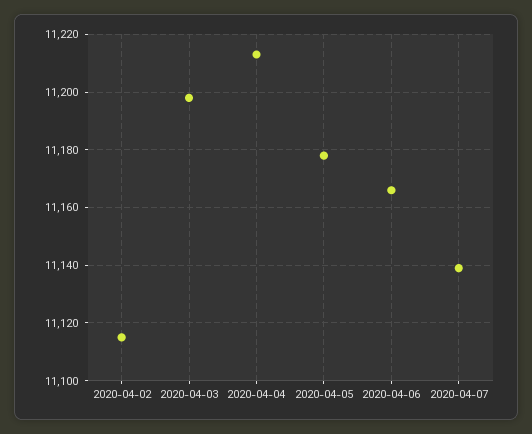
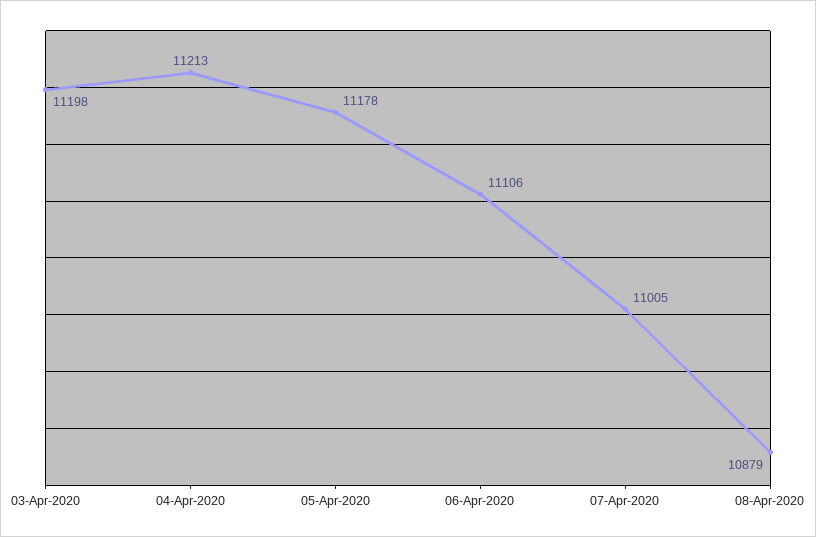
2020-04-02: 11115 -> none
2020-04-06: 11165 -> 11106
2020-04-07: 11140 -> 11005
08-Apr-2020: none -> 10879

